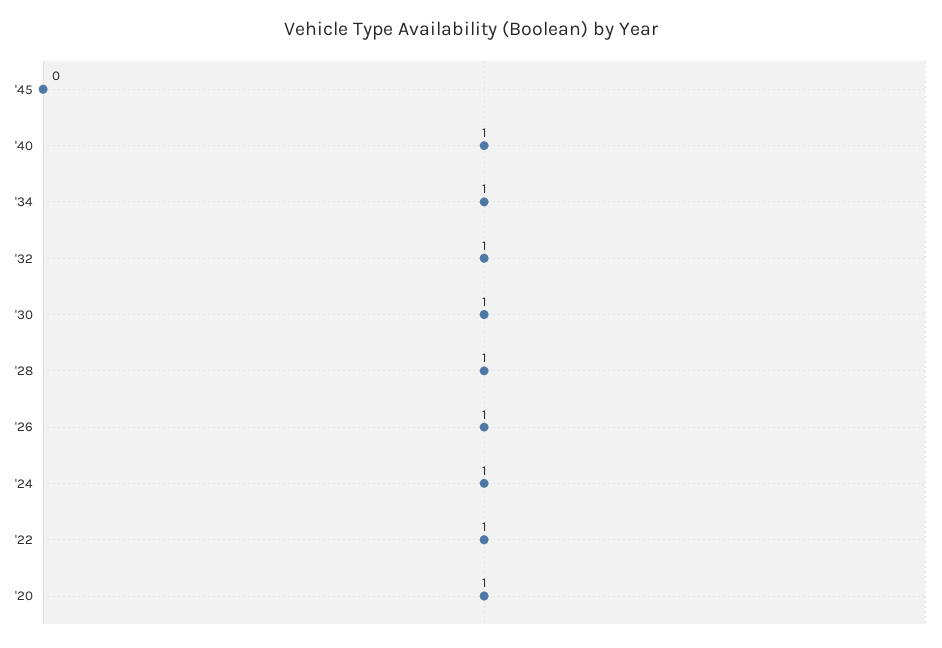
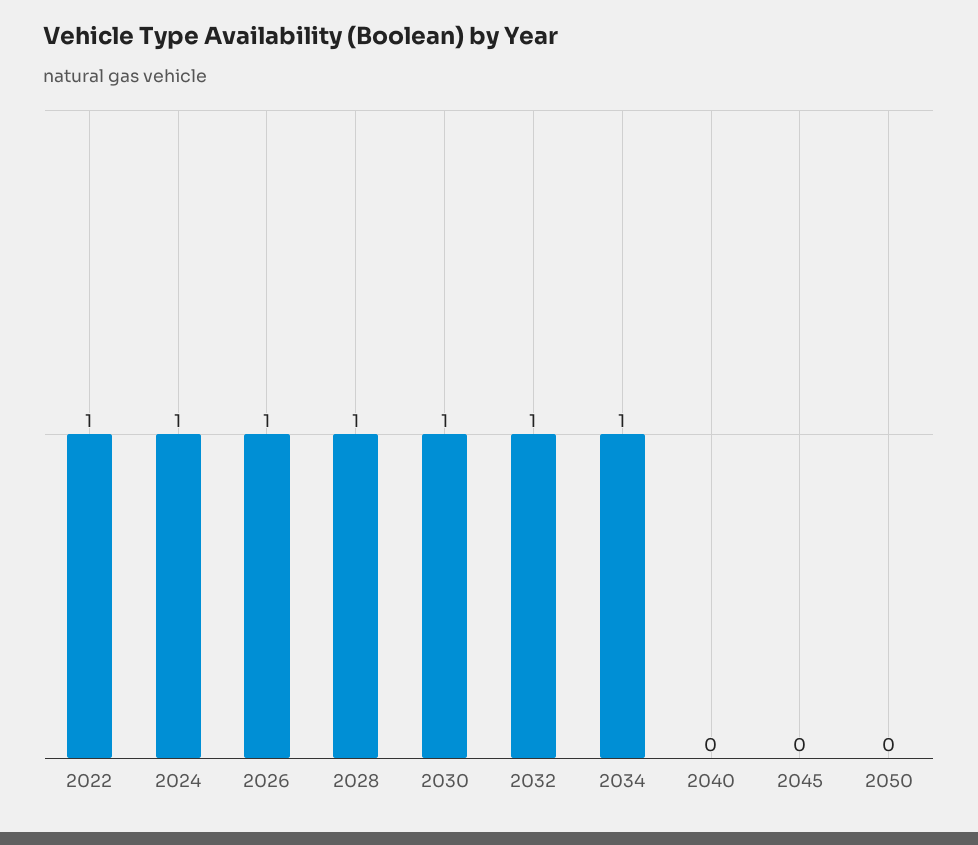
'40: 1 -> 0
'20: 1 -> none
2050: none -> 0

